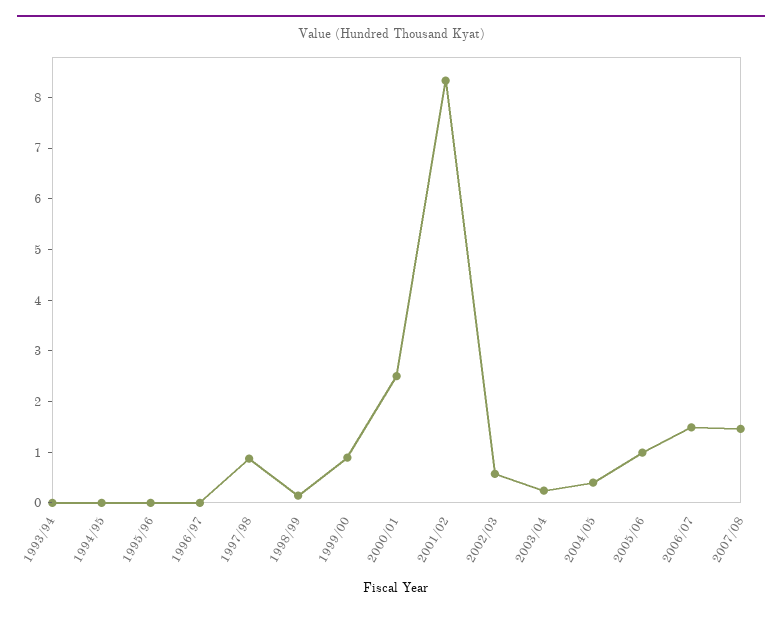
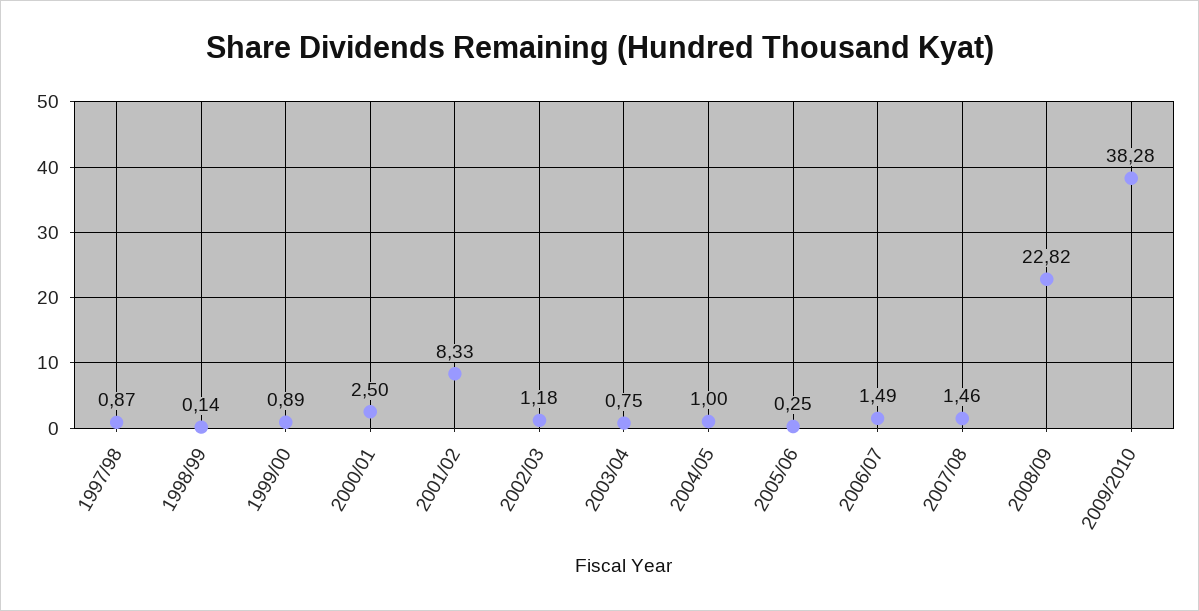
1993/94: 0 -> none
1994/95: 0 -> none
1995/96: 0 -> none
1996/97: 0 -> none
2002/03: 0.6 -> 1.18
2003/04: 0.2 -> 0.75
2004/05: 0.4 -> 1
2005/06: 1 -> 0.25
2008/09: none -> 22.82
2009/2010: none -> 38.28

